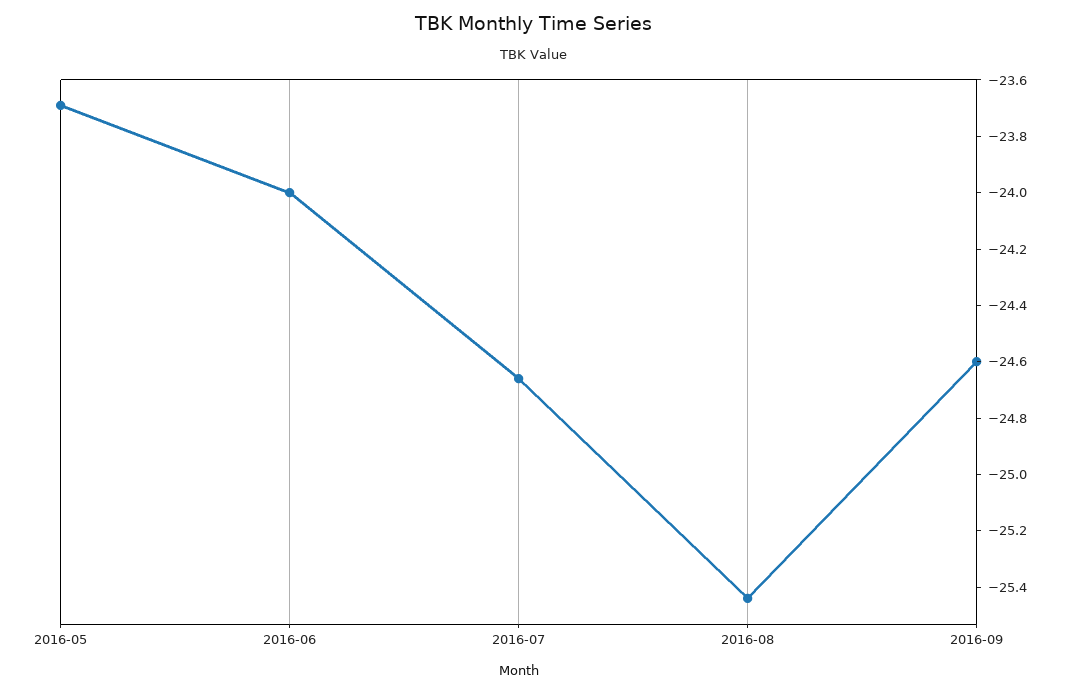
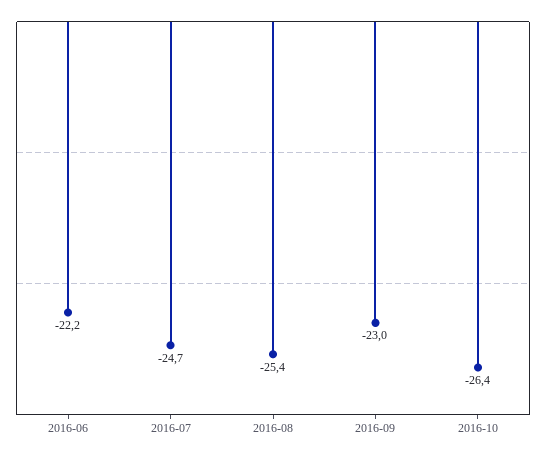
2016-05: -23.7 -> none
2016-06: -24 -> -22.2
2016-09: -24.6 -> -23
2016-10: none -> -26.4

